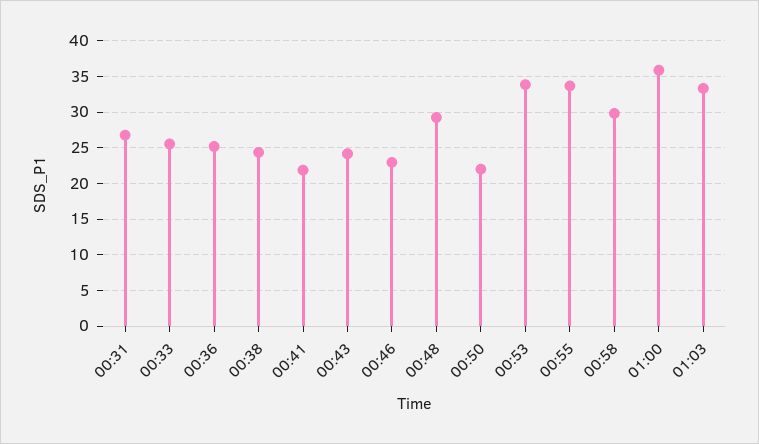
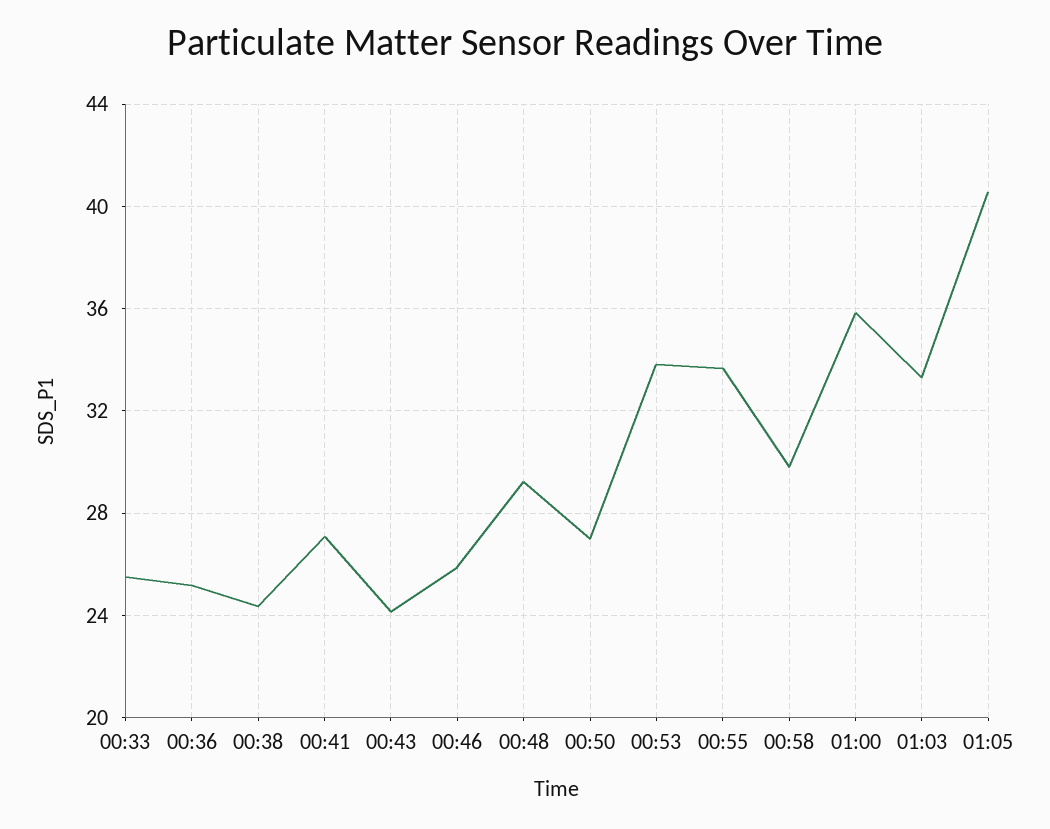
00:31: 27 -> none
00:41: 22 -> 27
00:46: 23 -> 26
00:50: 22 -> 27
01:05: none -> 40.5

